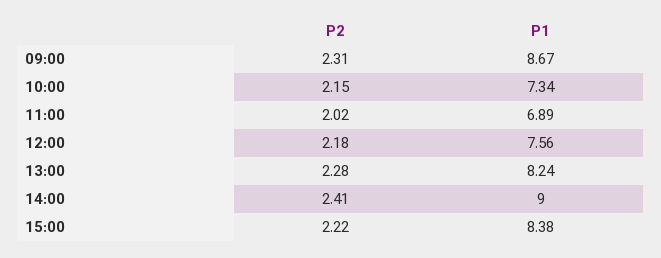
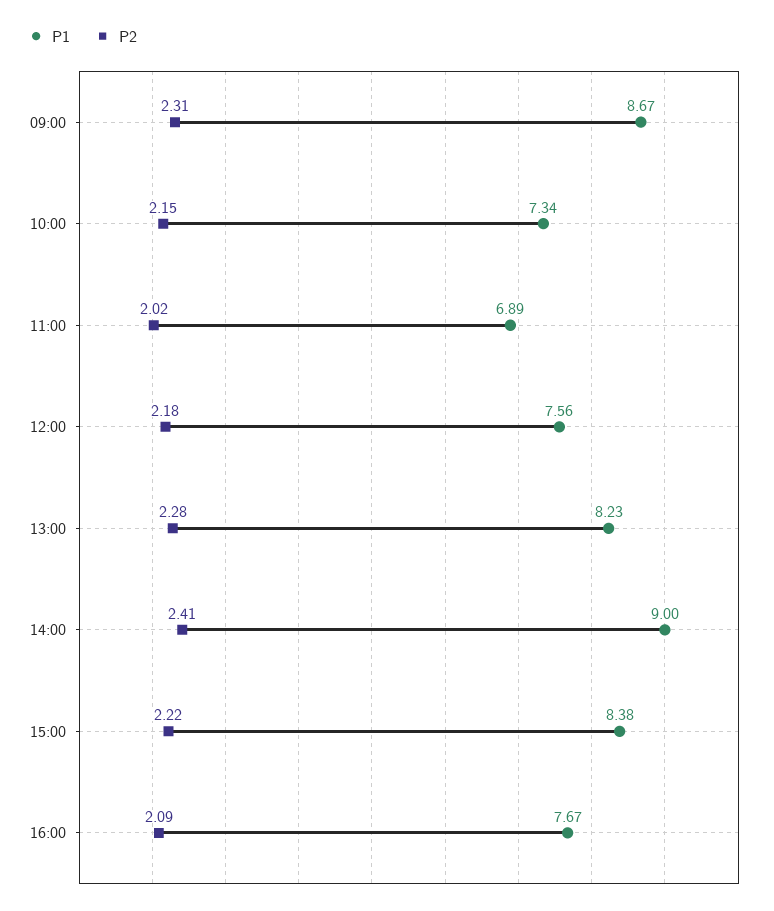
P1, 13:00: 8.24 -> 8.23
P1, 16:00: none -> 7.67
P2, 16:00: none -> 2.09

